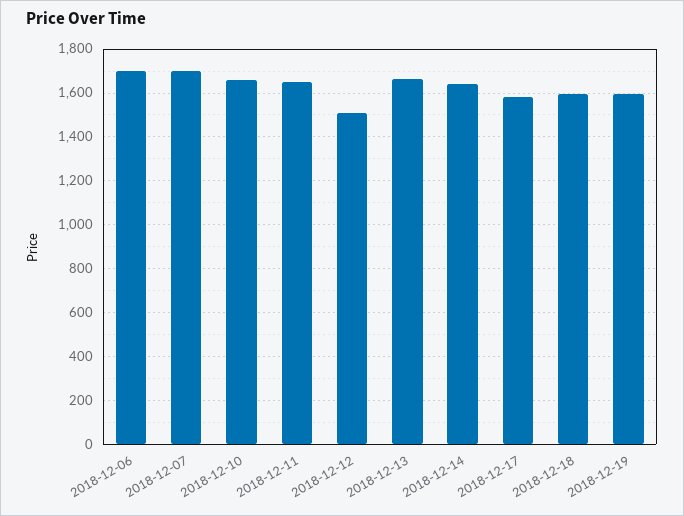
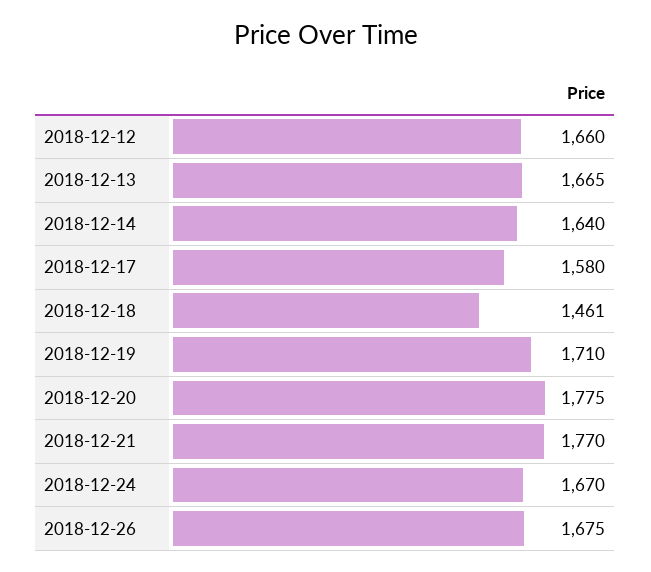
2018-12-06: 1700 -> none
2018-12-07: 1700 -> none
2018-12-10: 1650 -> none
2018-12-11: 1650 -> none
2018-12-12: 1500 -> 1660
2018-12-18: 1600 -> 1461
2018-12-19: 1600 -> 1710
2018-12-20: none -> 1775
2018-12-21: none -> 1770
2018-12-24: none -> 1670
2018-12-26: none -> 1675

